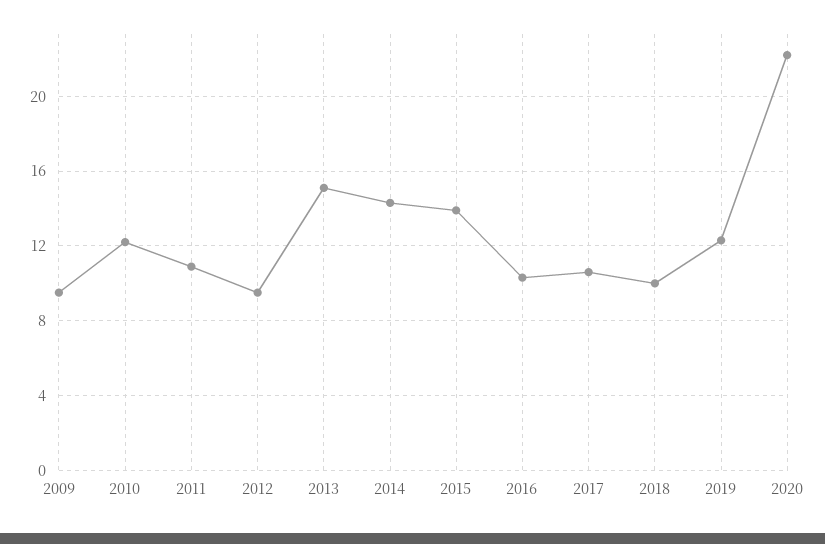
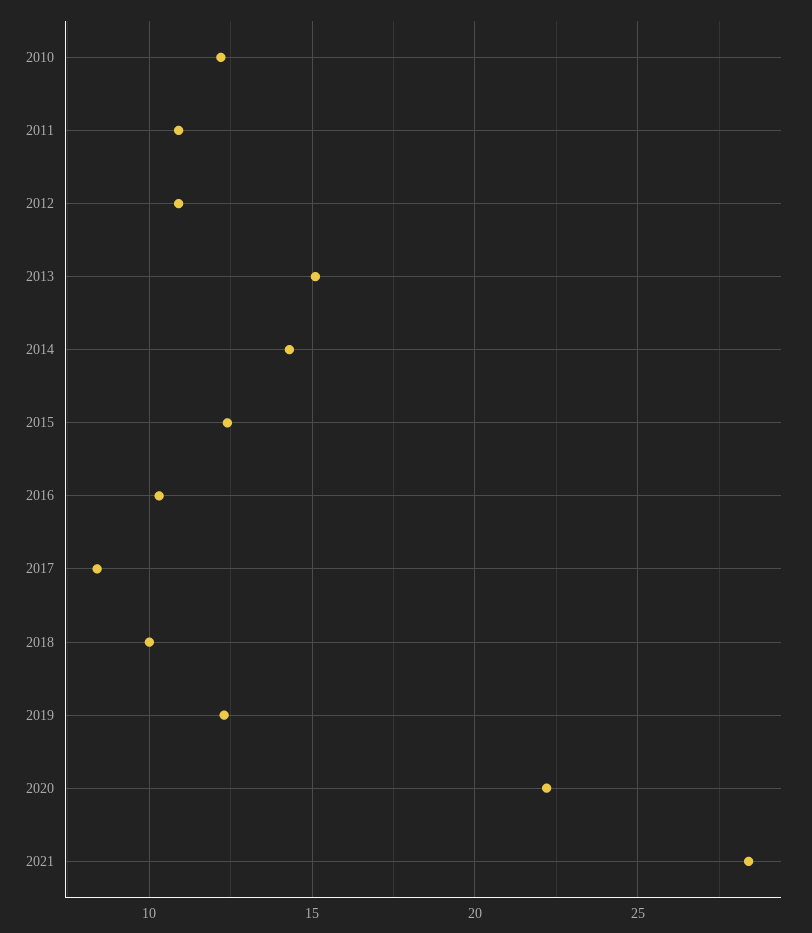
2009: 9.5 -> none
2012: 9.5 -> 11
2015: 14 -> 12.5
2017: 10.5 -> 8.5
2021: none -> 28.5

